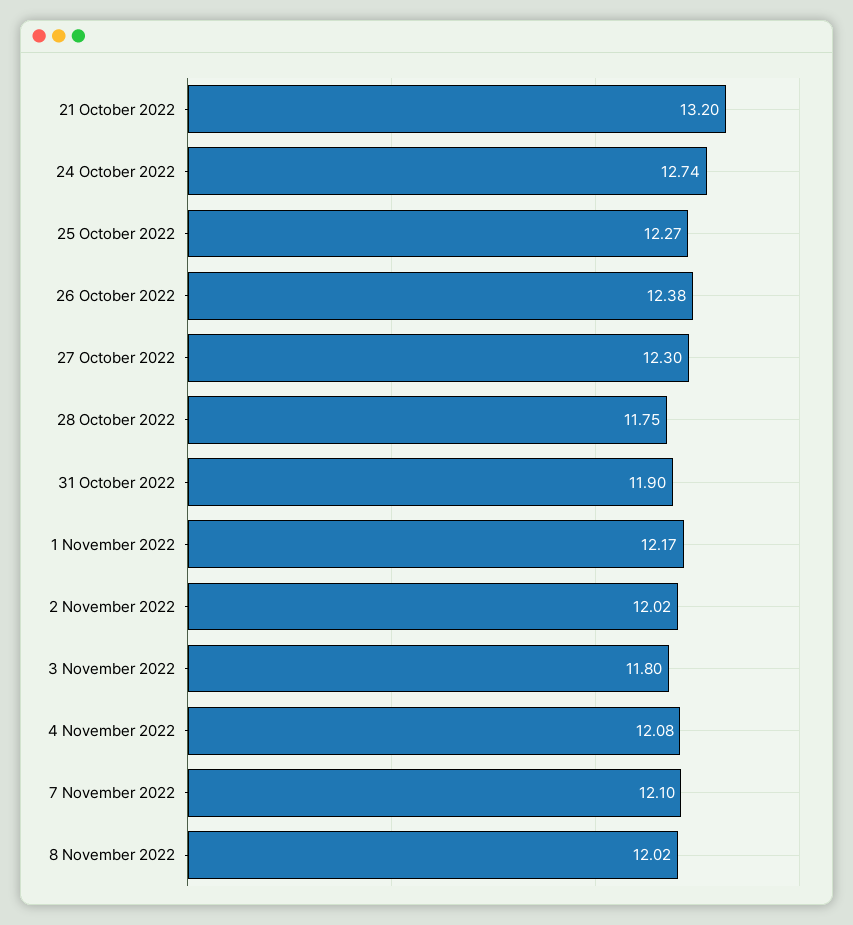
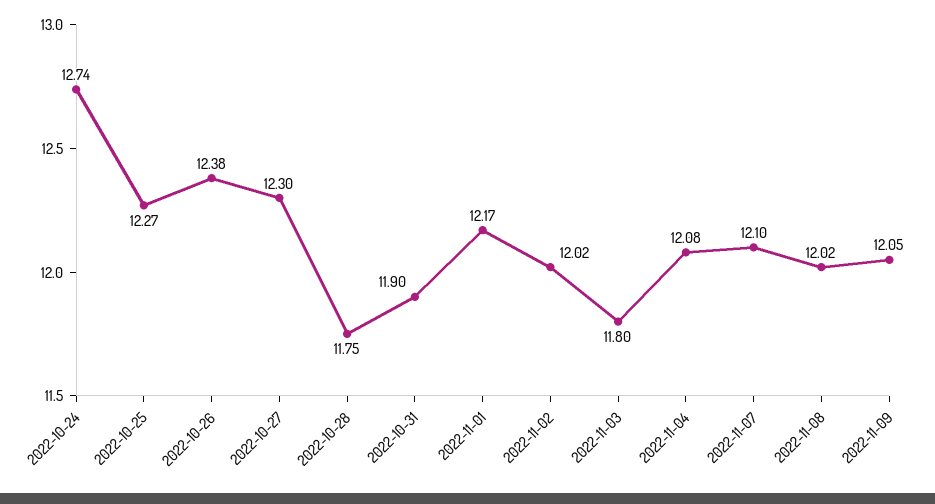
21 October 2022: 13.2 -> none
2022-11-09: none -> 12.05

